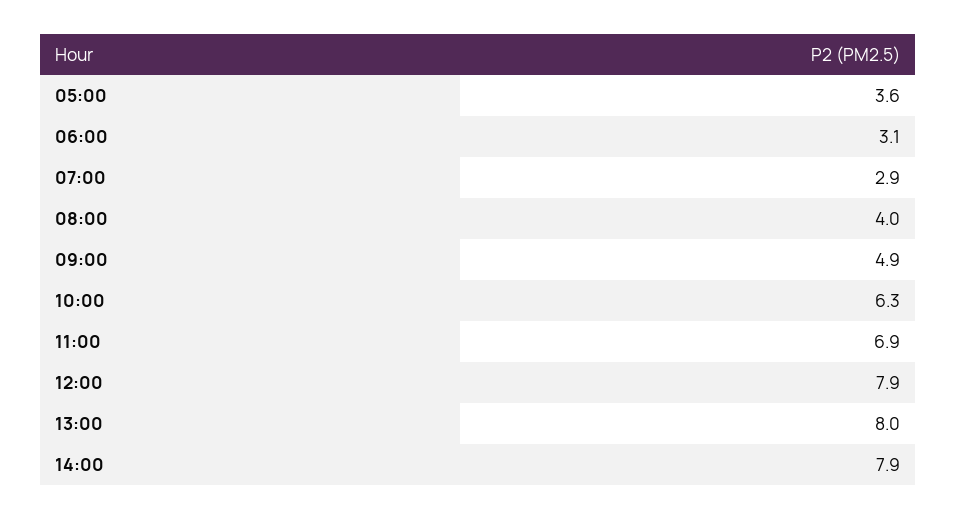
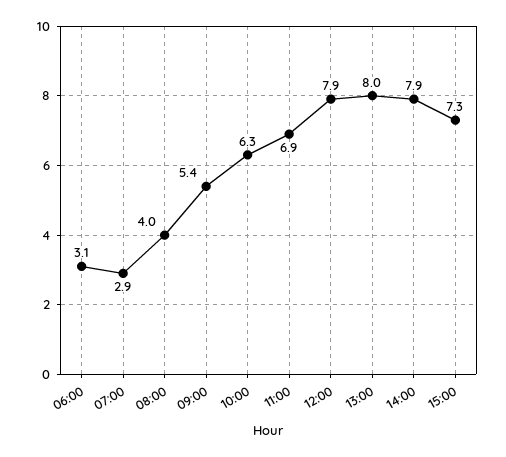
05:00: 3.6 -> none
09:00: 4.9 -> 5.4
15:00: none -> 7.3

